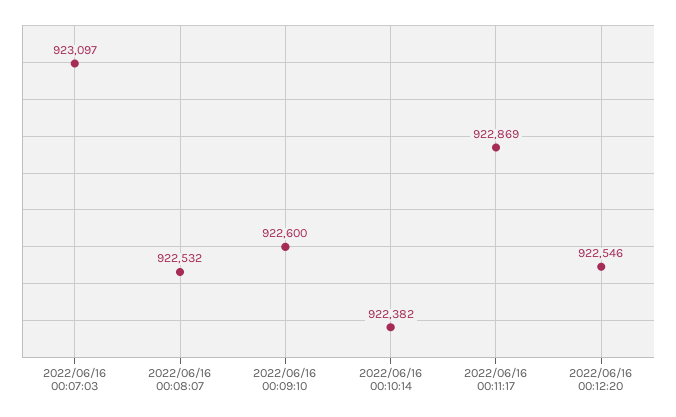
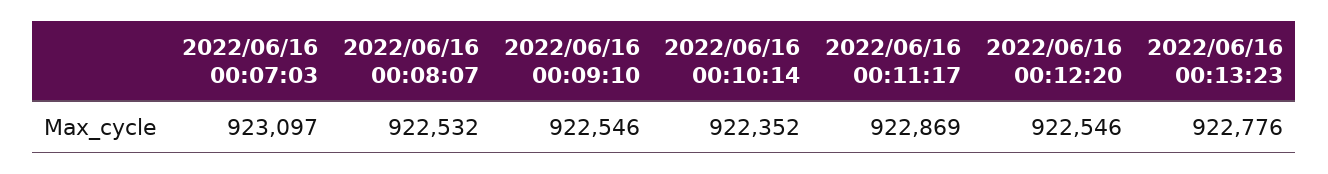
2022/06/16 00:09:10: 922600 -> 922546
2022/06/16 00:10:14: 922382 -> 922352
2022/06/16 00:13:23: none -> 922776

